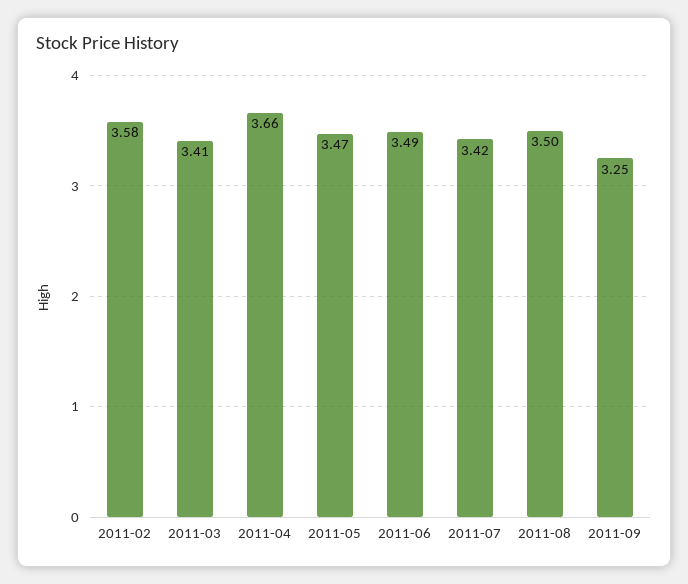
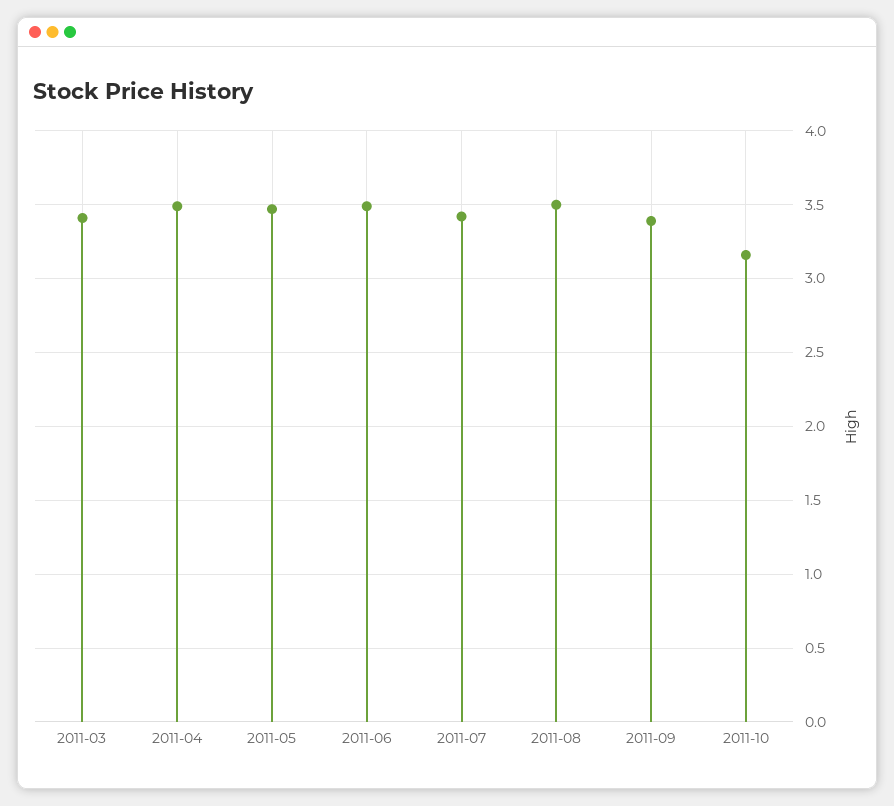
2011-02: 3.58 -> none
2011-04: 3.66 -> 3.5
2011-09: 3.25 -> 3.4
2011-10: none -> 3.15

